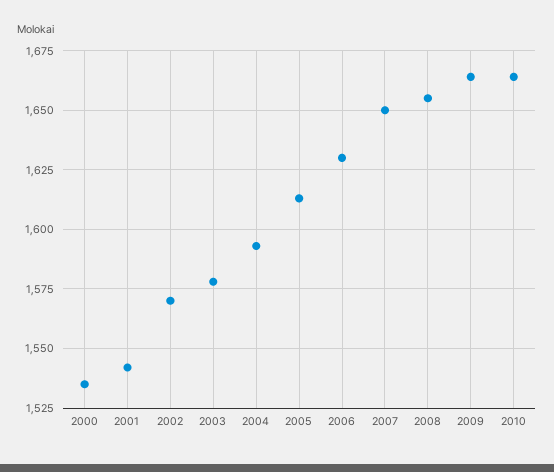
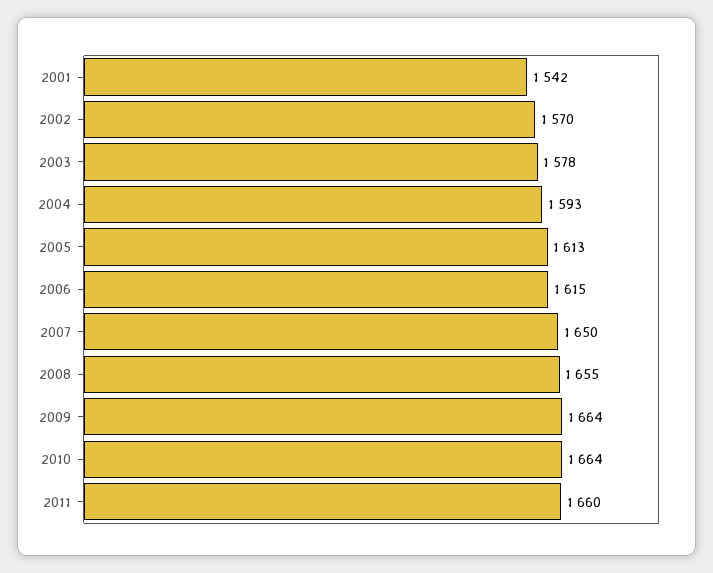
2000: 1535 -> none
2006: 1630 -> 1615
2011: none -> 1660

